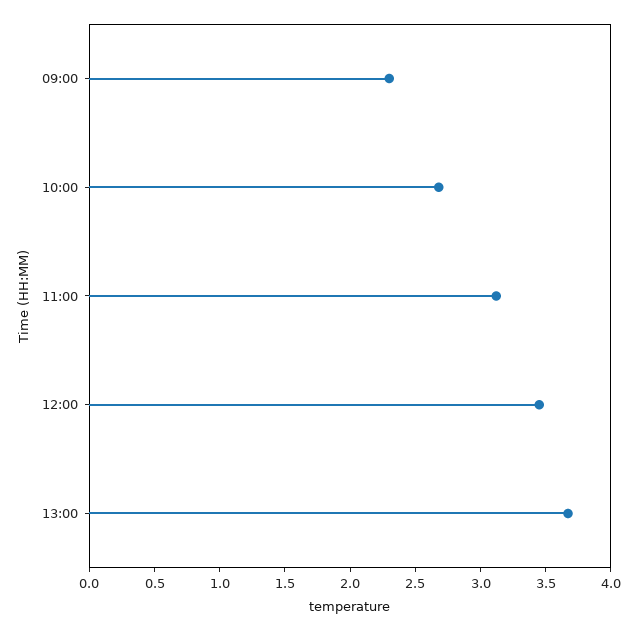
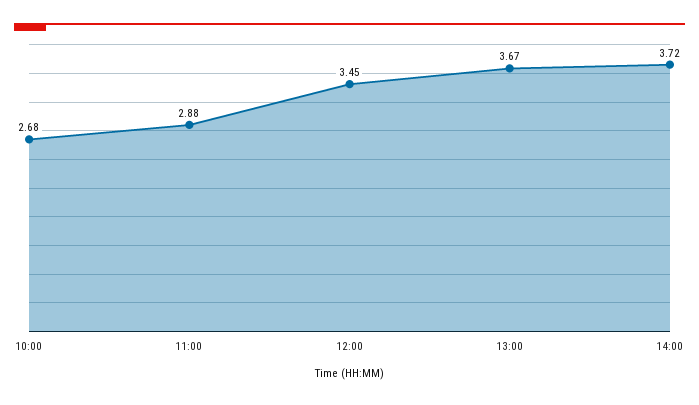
09:00: 2.3 -> none
11:00: 3.1 -> 2.88
14:00: none -> 3.72

